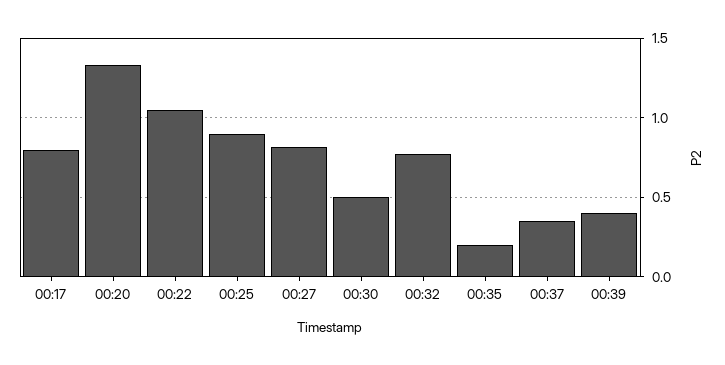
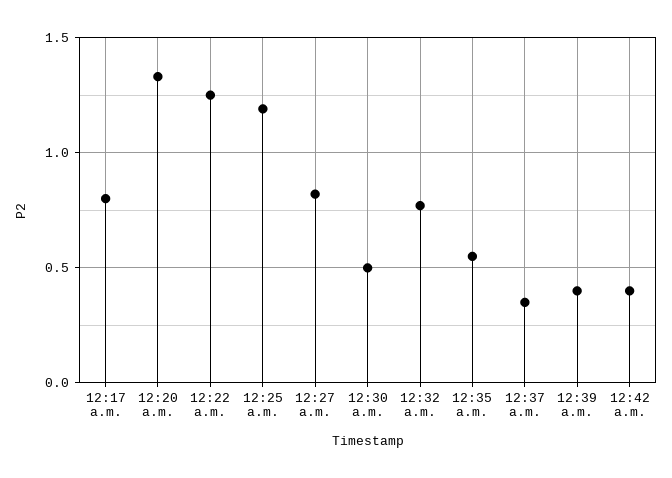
00:22: 1.05 -> 1.25
00:25: 0.9 -> 1.2
00:35: 0.2 -> 0.55
12:42 a.m.: none -> 0.4

